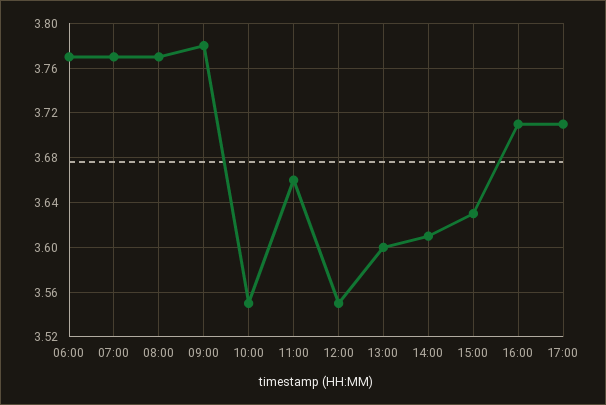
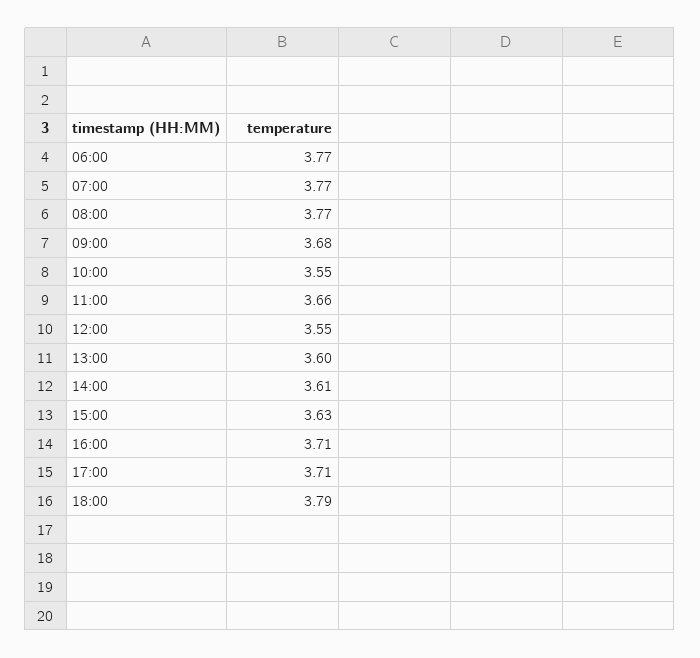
09:00: 3.78 -> 3.68
18:00: none -> 3.79

